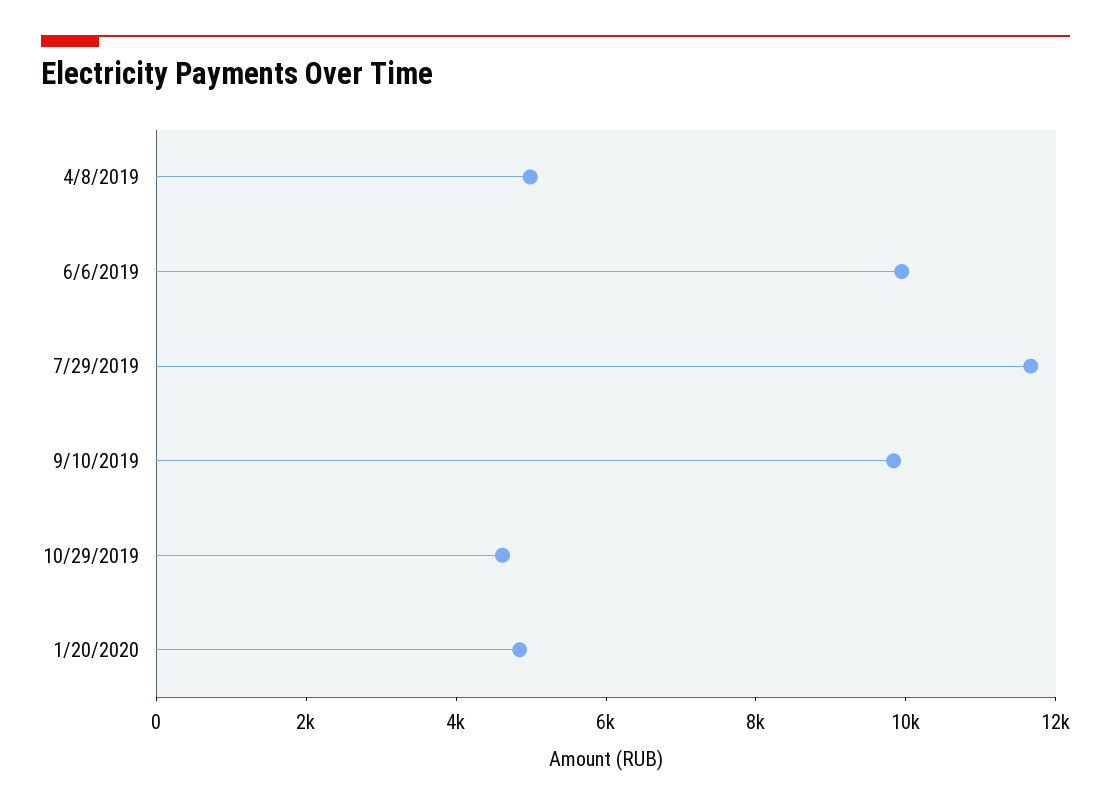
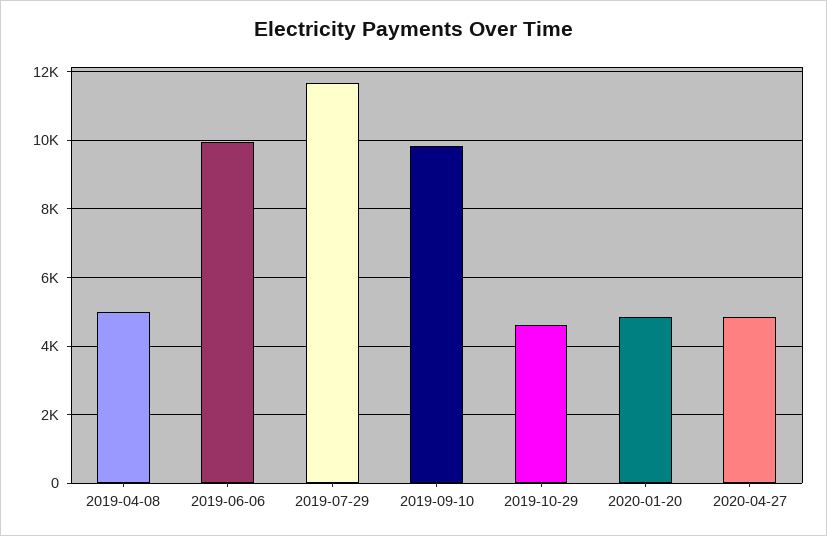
2020-04-27: none -> 4800

